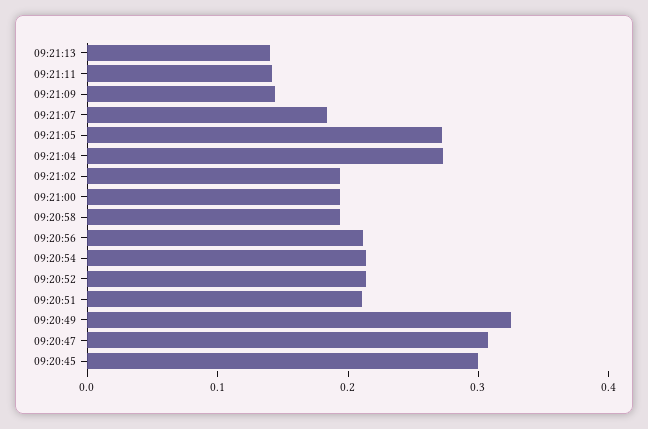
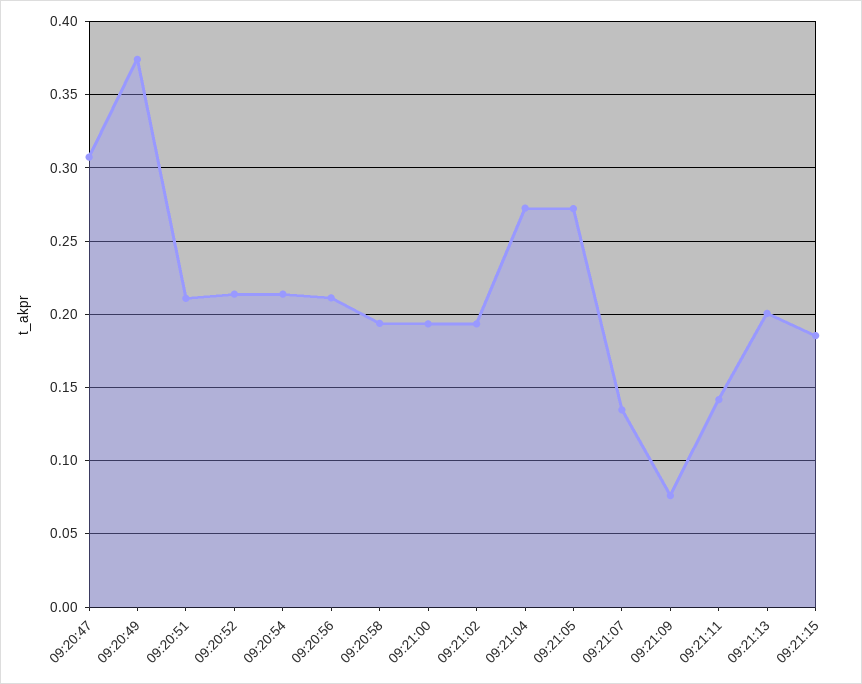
09:21:13: 0.14 -> 0.2
09:21:09: 0.14 -> 0.075
09:21:07: 0.18 -> 0.135
09:20:49: 0.32 -> 0.375
09:20:45: 0.3 -> none
09:21:15: none -> 0.185

